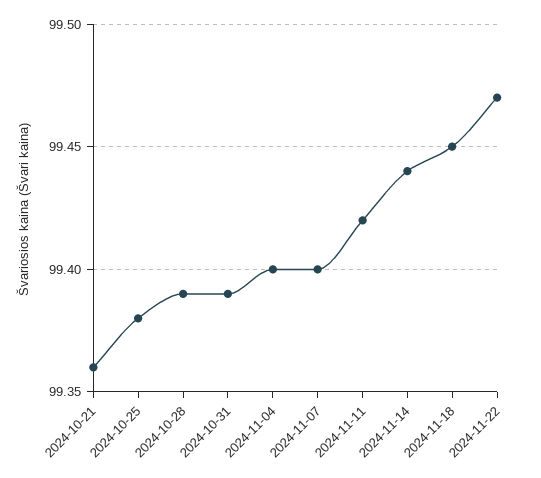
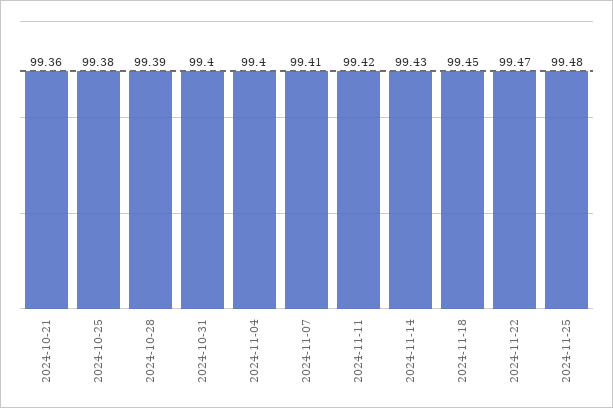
2024-10-31: 99.39 -> 99.4
2024-11-07: 99.4 -> 99.41
2024-11-14: 99.44 -> 99.43
2024-11-25: none -> 99.48

